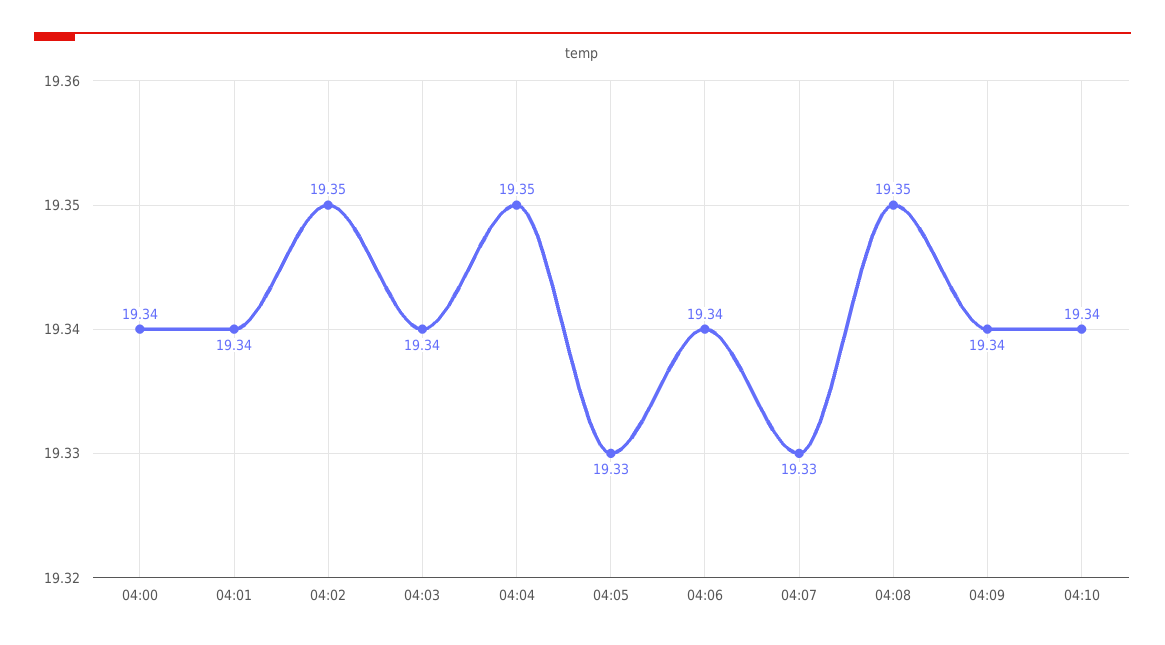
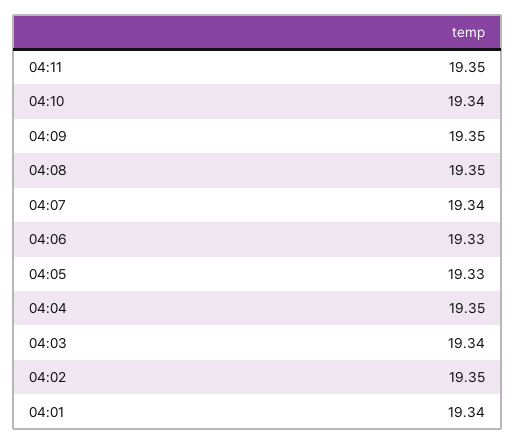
04:00: 19.34 -> none
04:06: 19.34 -> 19.33
04:07: 19.33 -> 19.34
04:09: 19.34 -> 19.35
04:11: none -> 19.35

